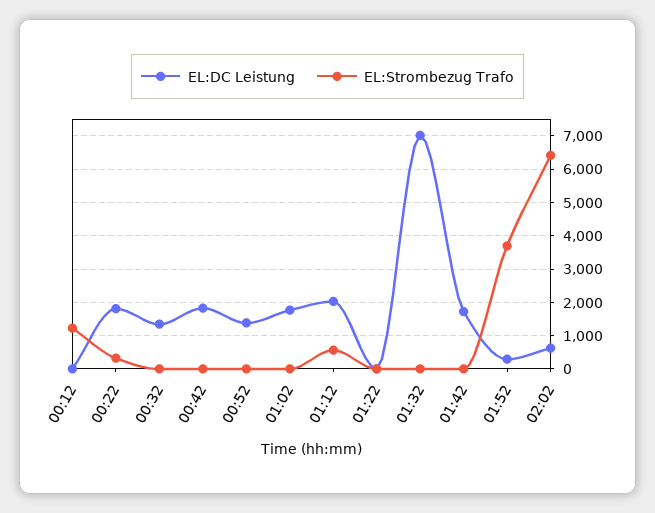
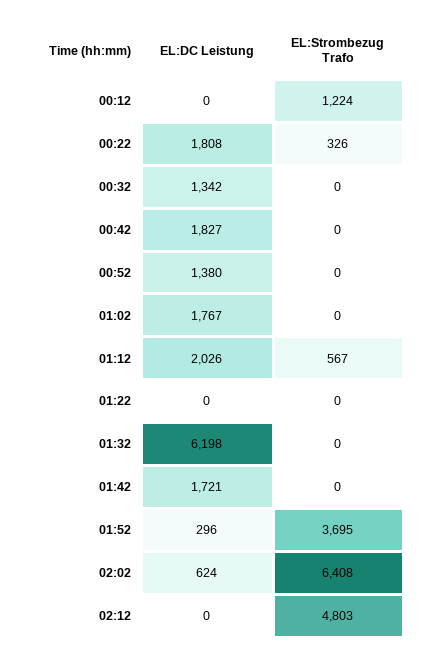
EL:DC Leistung, 01:32: 7000 -> 6198
EL:DC Leistung, 02:12: none -> 0
EL:Strombezug Trafo, 02:12: none -> 4803

